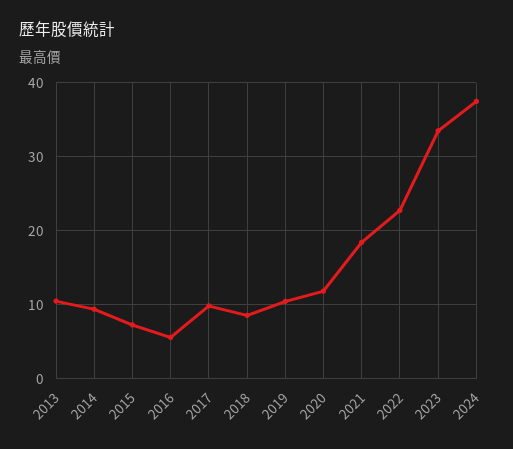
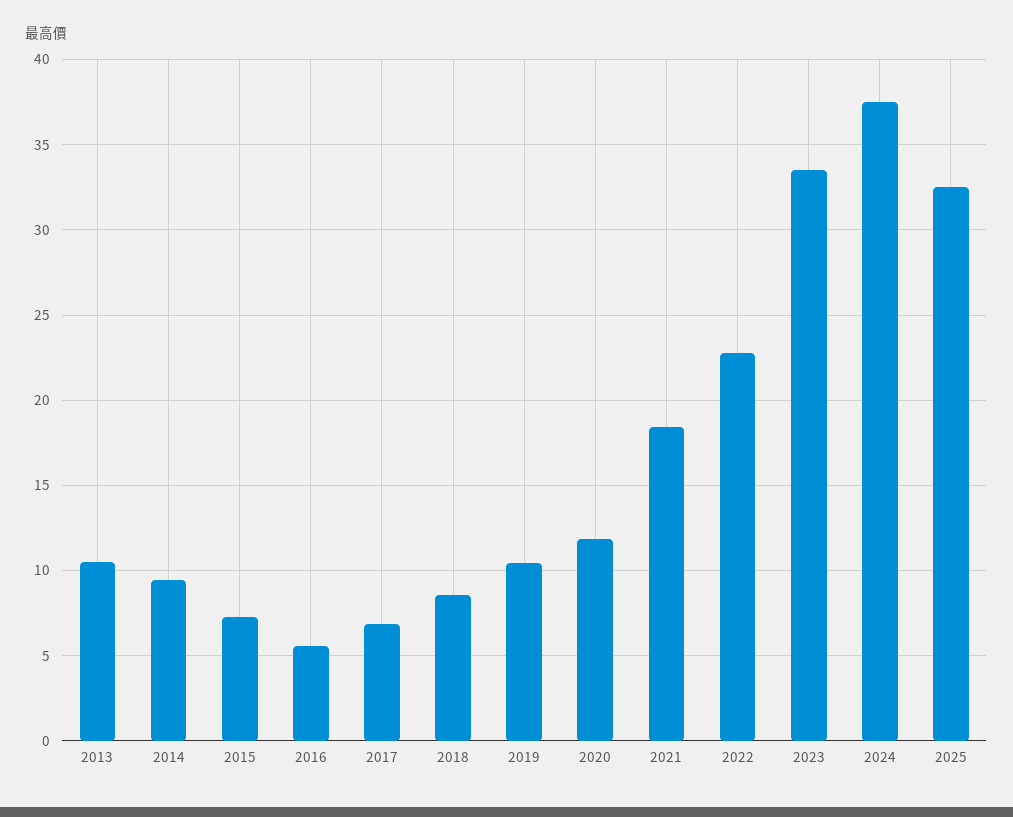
2017: 10 -> 7
2025: none -> 32.5

